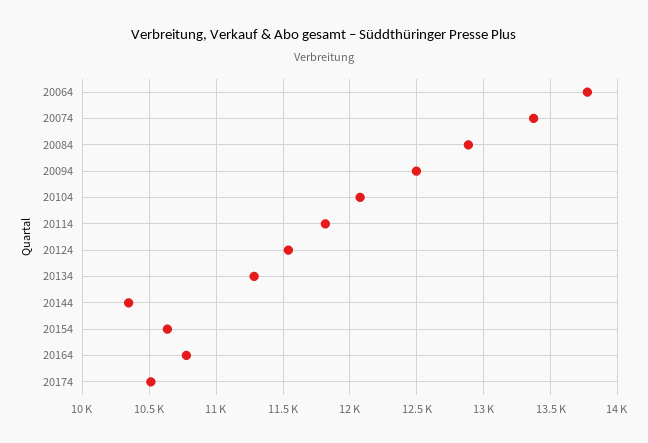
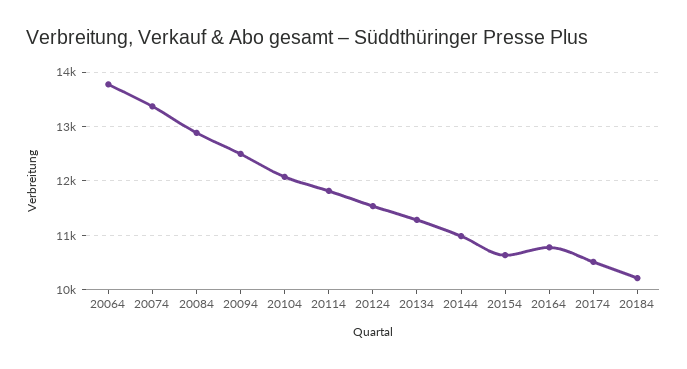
20144: 10350 -> 11000
20184: none -> 10200

